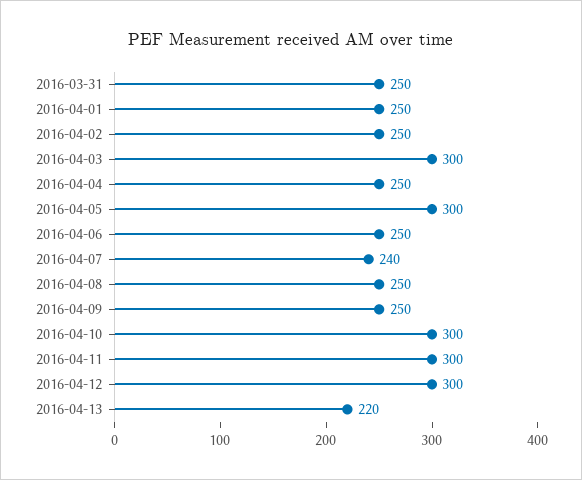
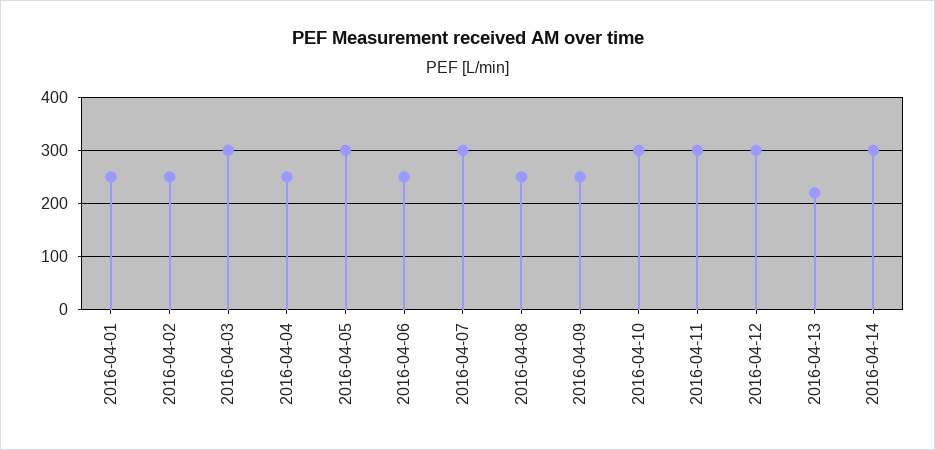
2016-03-31: 250 -> none
2016-04-07: 240 -> 300
2016-04-14: none -> 300

